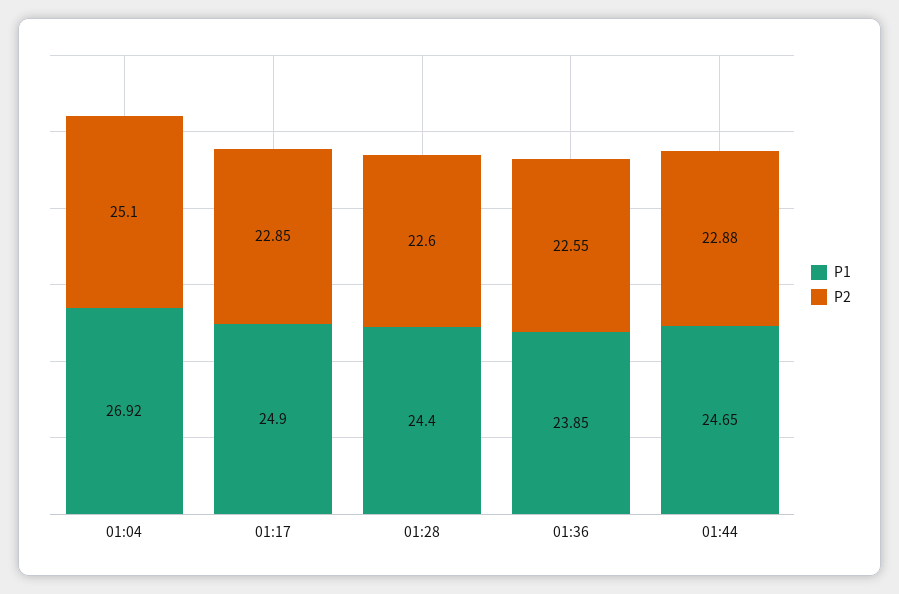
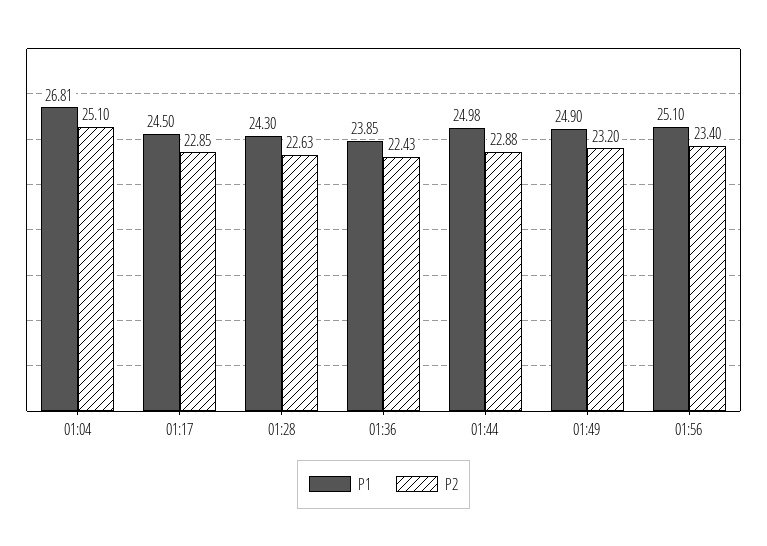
P1, 01:04: 26.92 -> 26.81
P1, 01:17: 24.9 -> 24.5
P1, 01:28: 24.4 -> 24.3
P2, 01:28: 22.6 -> 22.63
P2, 01:36: 22.55 -> 22.43
P1, 01:44: 24.65 -> 24.98
P1, 01:49: none -> 24.9
P2, 01:49: none -> 23.2
P1, 01:56: none -> 25.1
P2, 01:56: none -> 23.4

